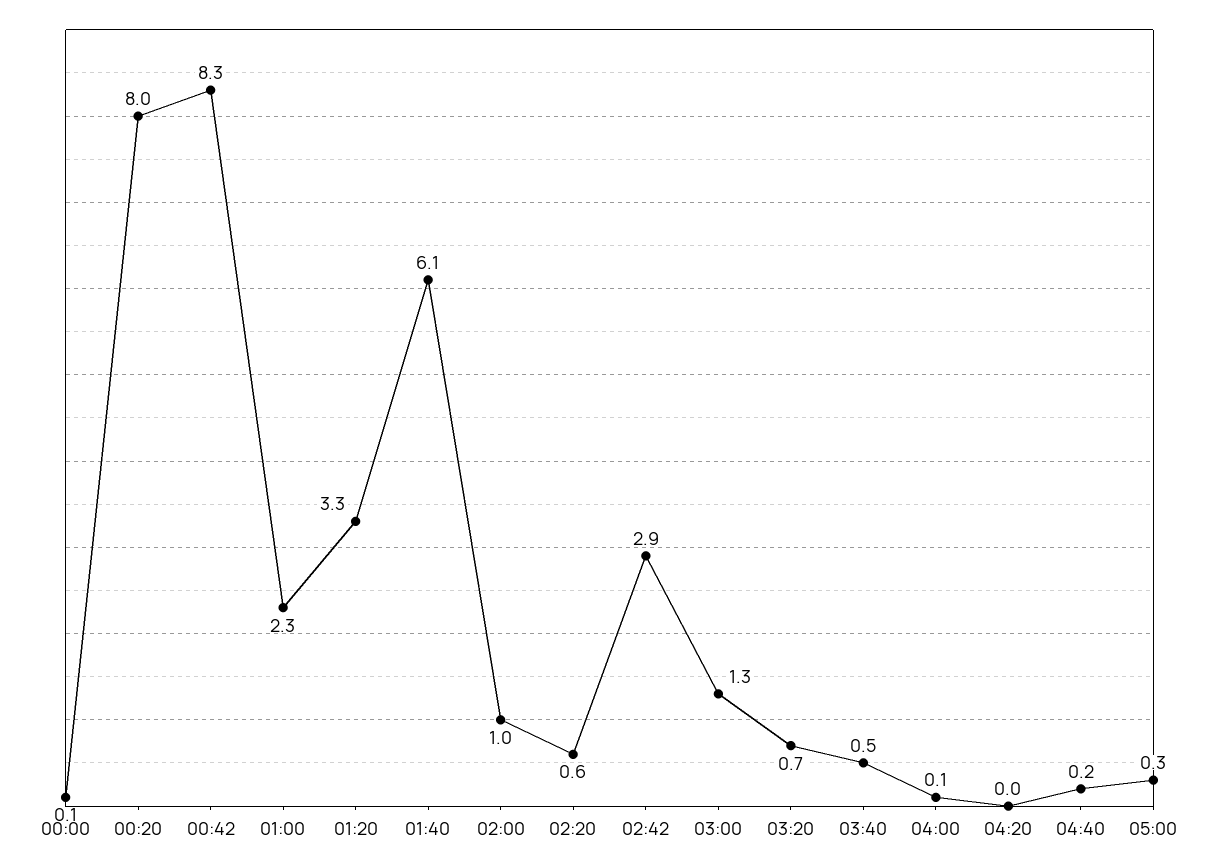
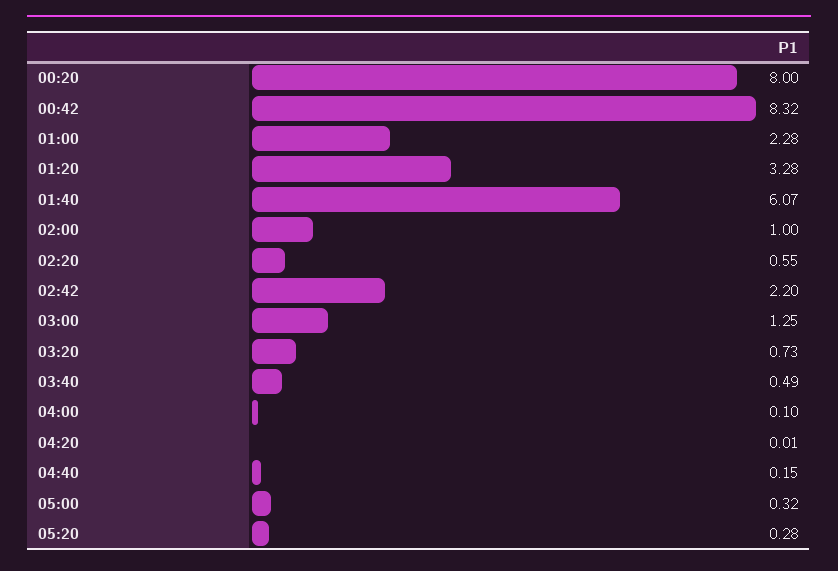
00:00: 0.1 -> none
02:42: 2.9 -> 2.2
05:20: none -> 0.28

